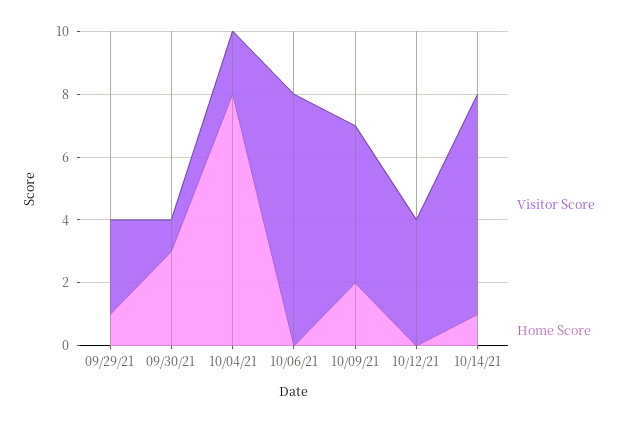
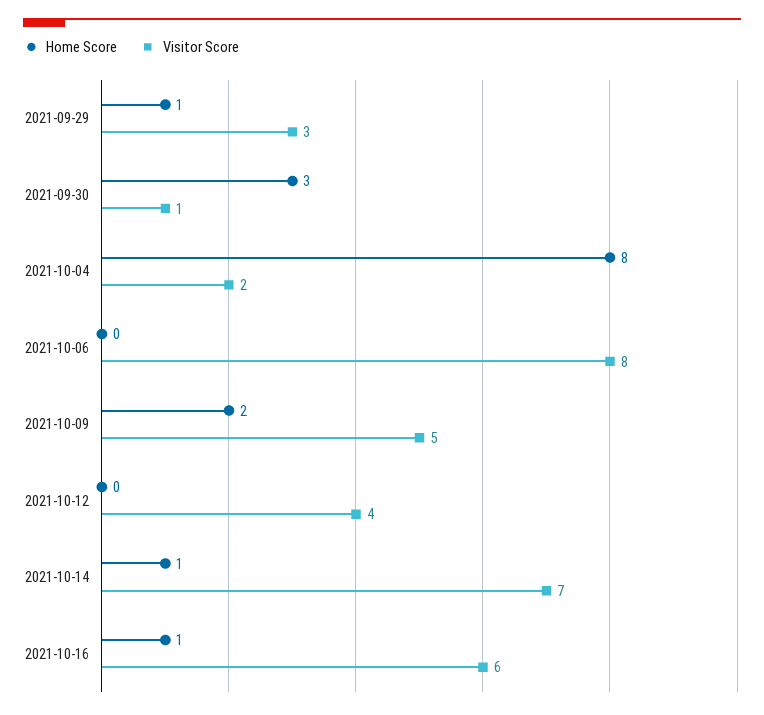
Home Score, 2021-10-16: none -> 1
Visitor Score, 2021-10-16: none -> 6

